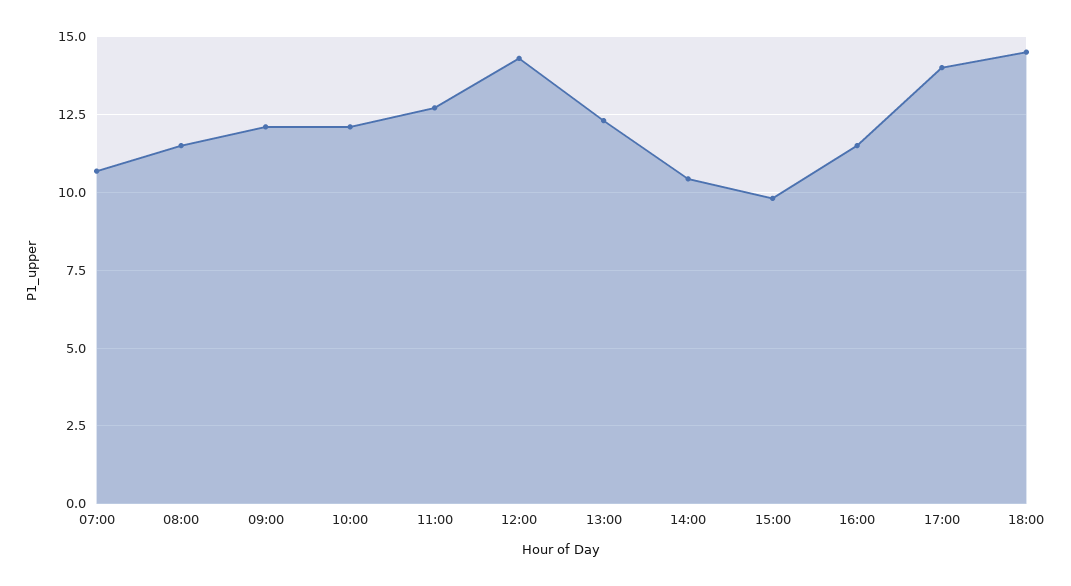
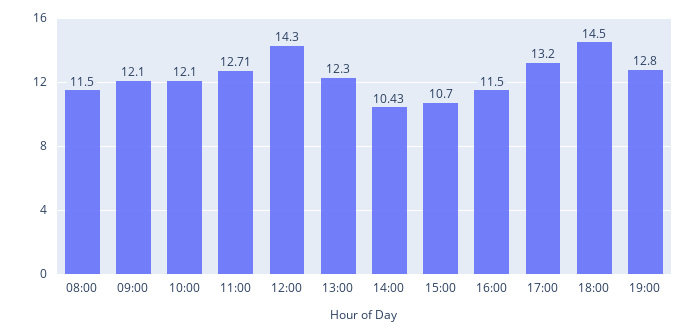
07:00: 10.75 -> none
15:00: 9.75 -> 10.7
17:00: 14 -> 13.2
19:00: none -> 12.8

